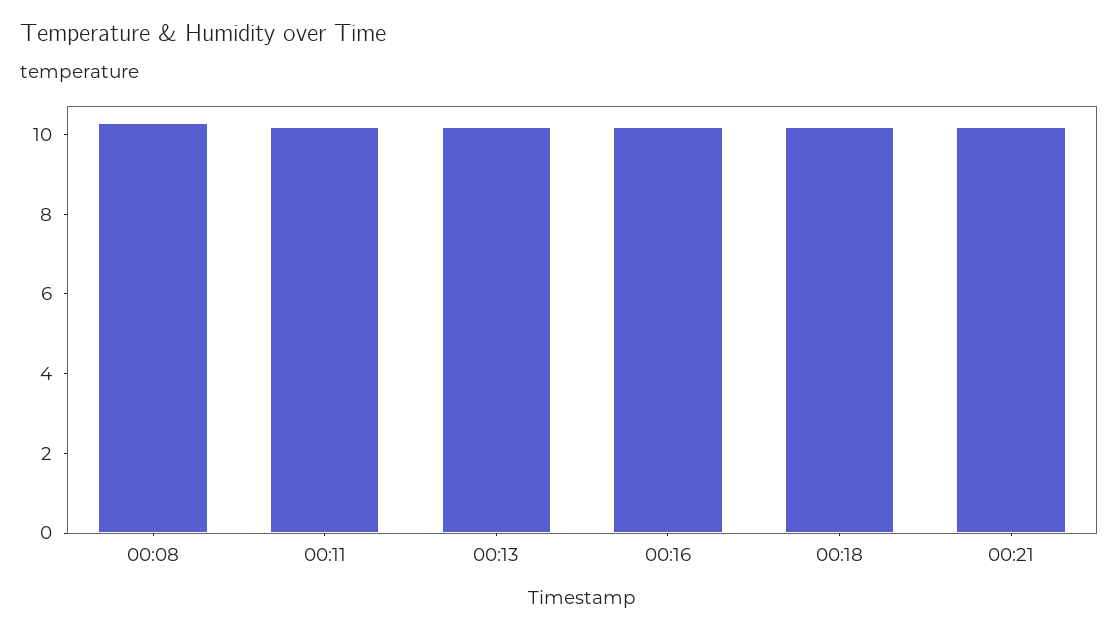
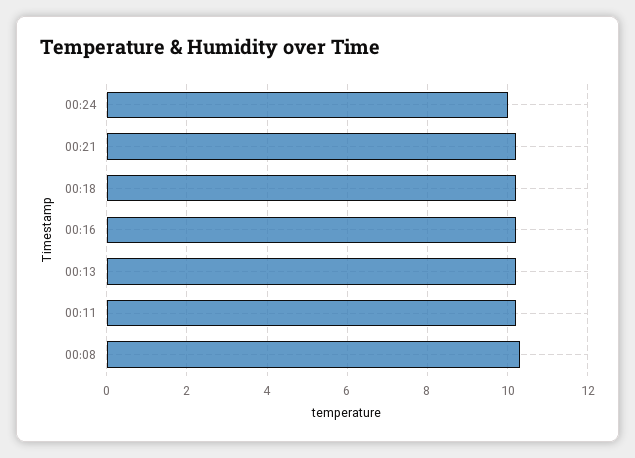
00:24: none -> 10

